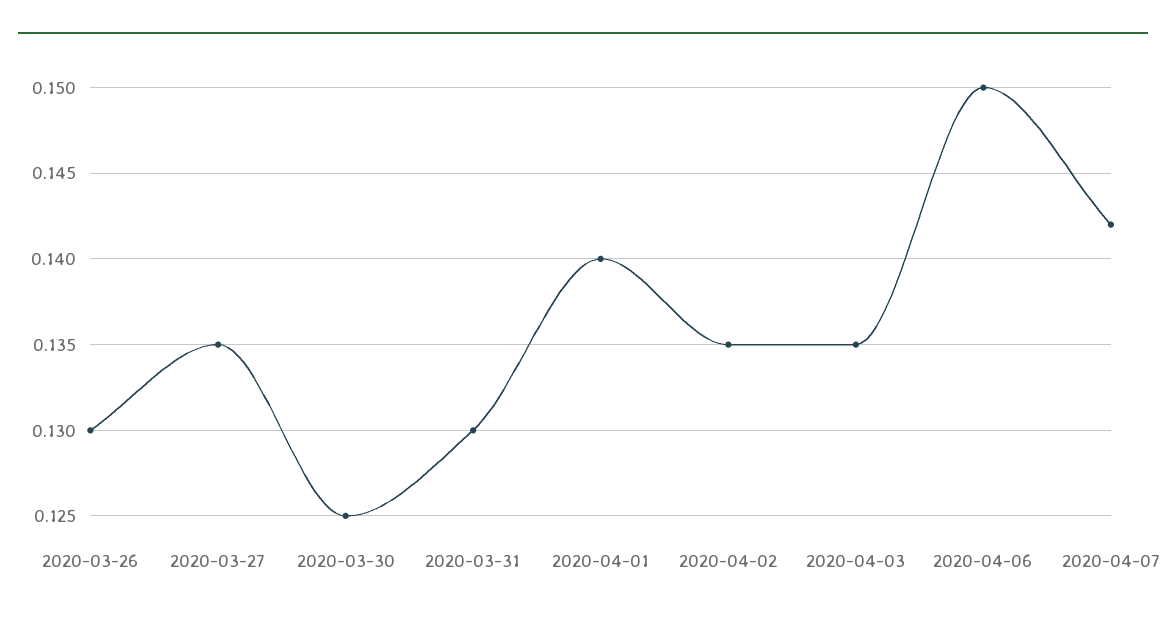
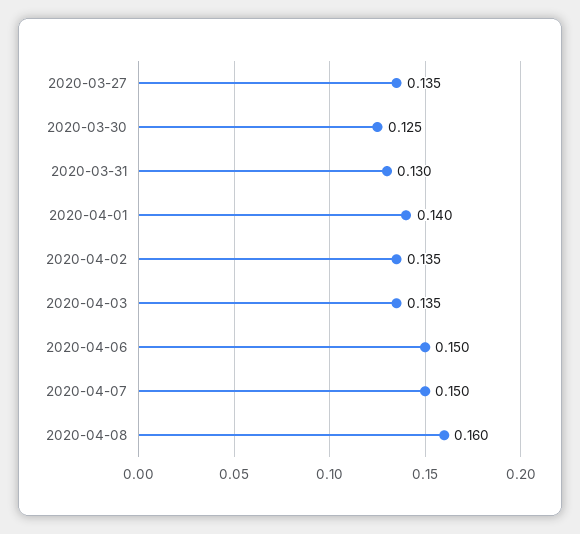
2020-03-26: 0.13 -> none
2020-04-07: 0.142 -> 0.15
2020-04-08: none -> 0.16

